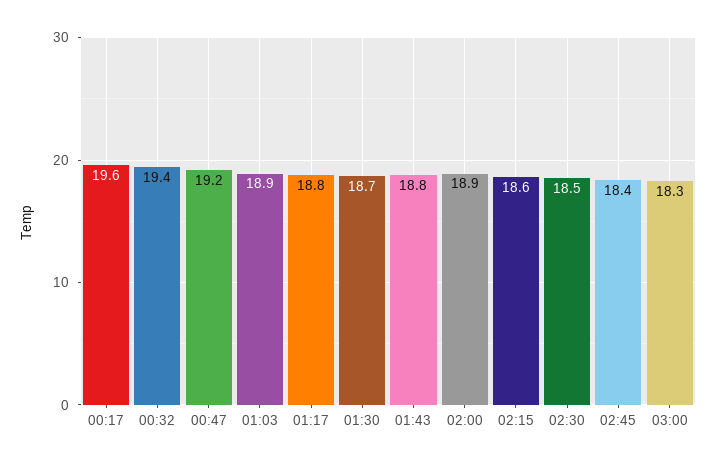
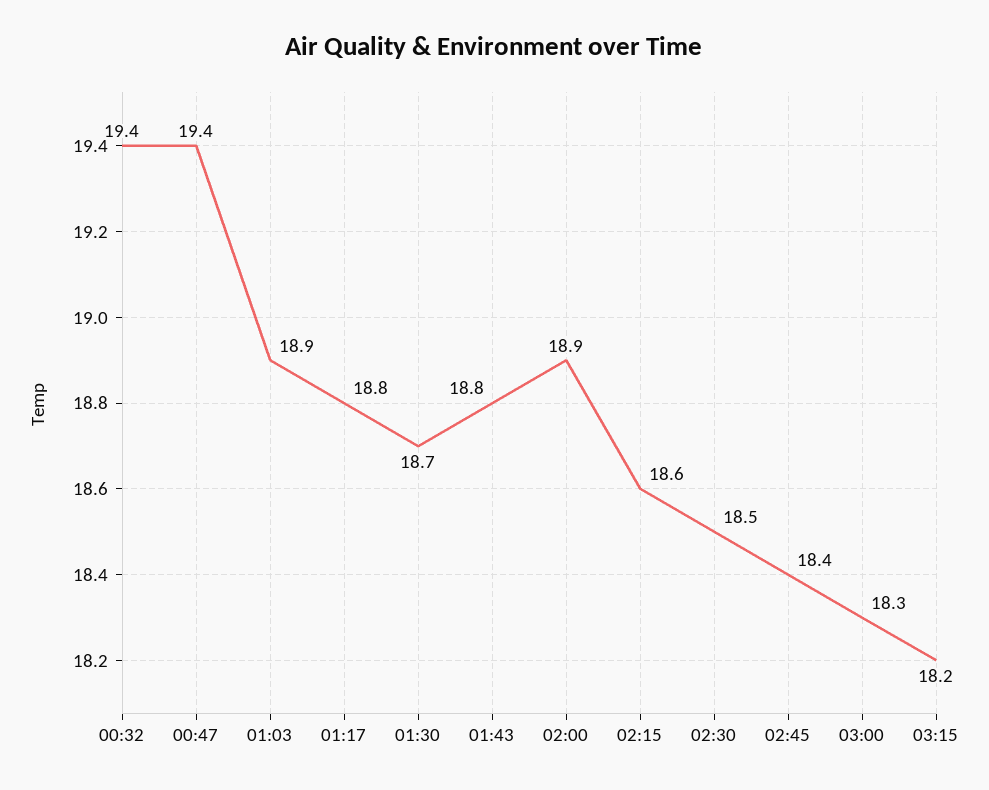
00:17: 19.6 -> none
00:47: 19.2 -> 19.4
03:15: none -> 18.2

